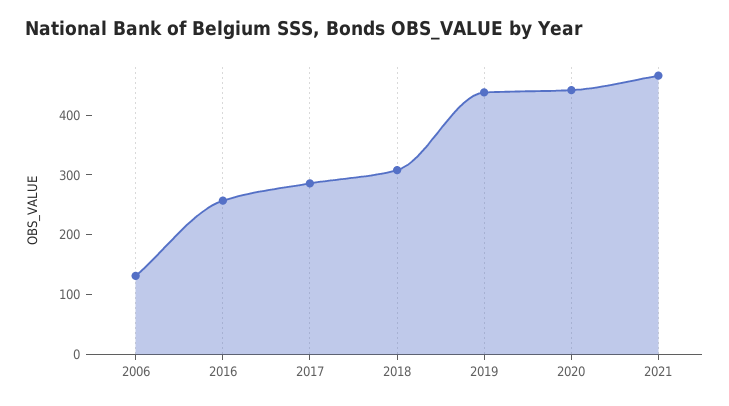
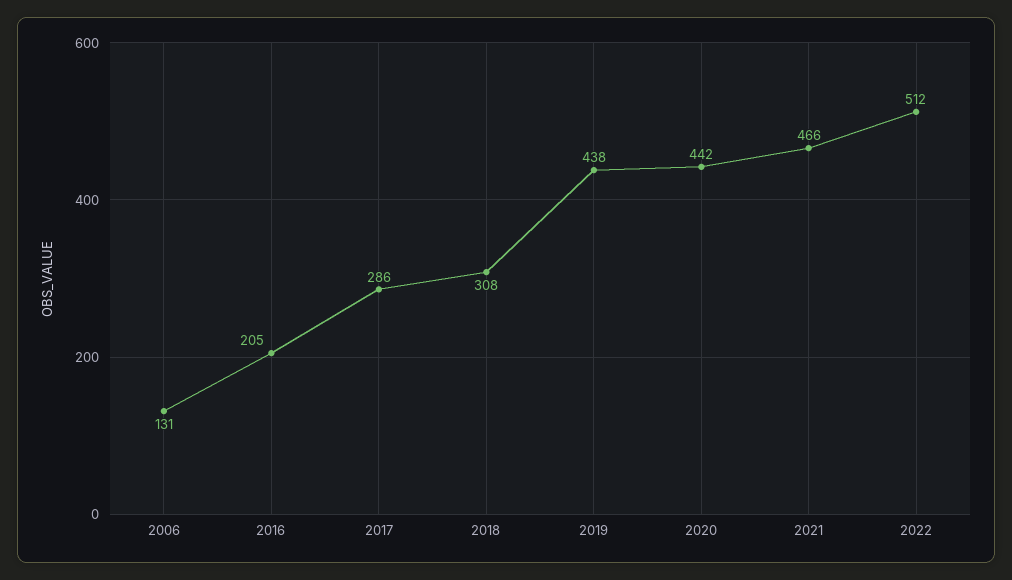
2016: 260 -> 205
2022: none -> 512

